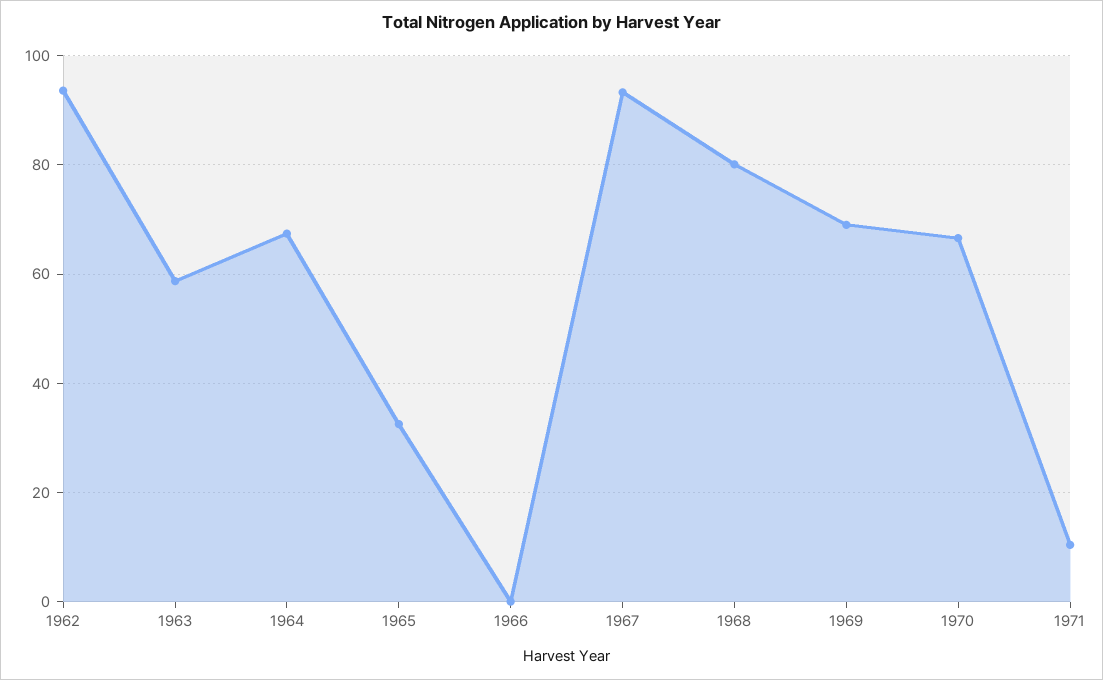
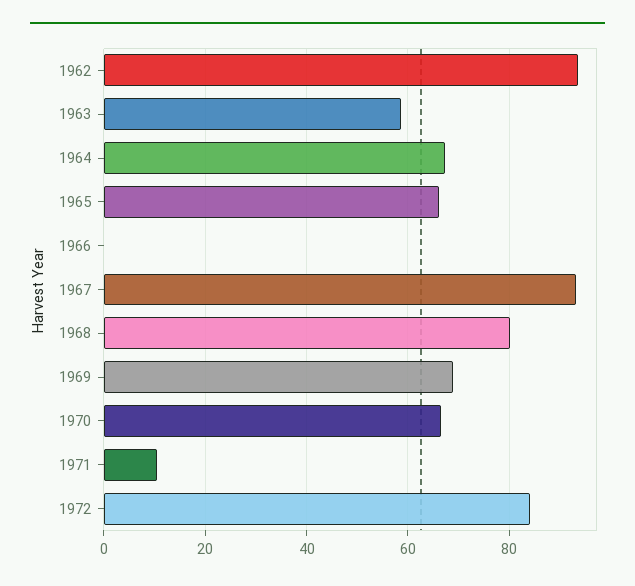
1965: 32 -> 66
1972: none -> 84

